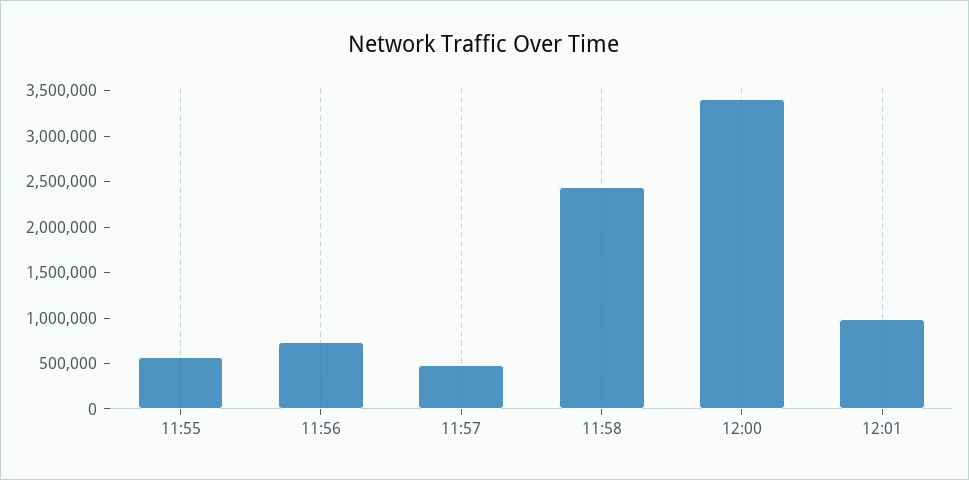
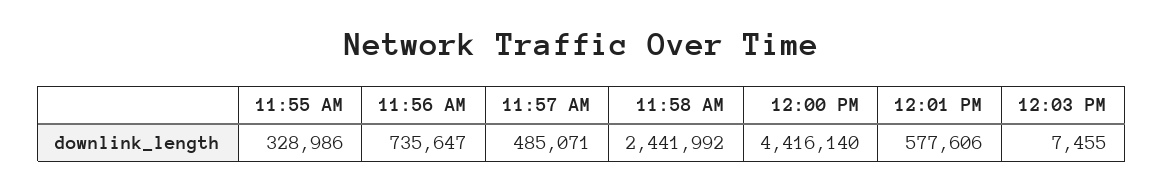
11:55: 600000 -> 328986
12:00: 3400000 -> 4416140
12:01: 1000000 -> 577606
12:03 PM: none -> 7455

